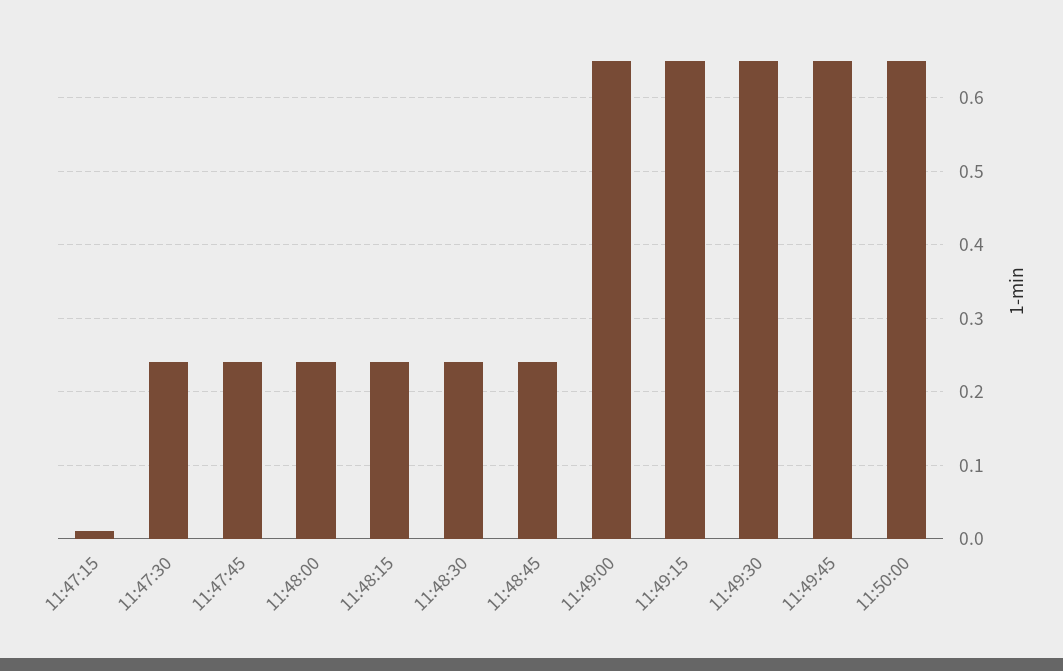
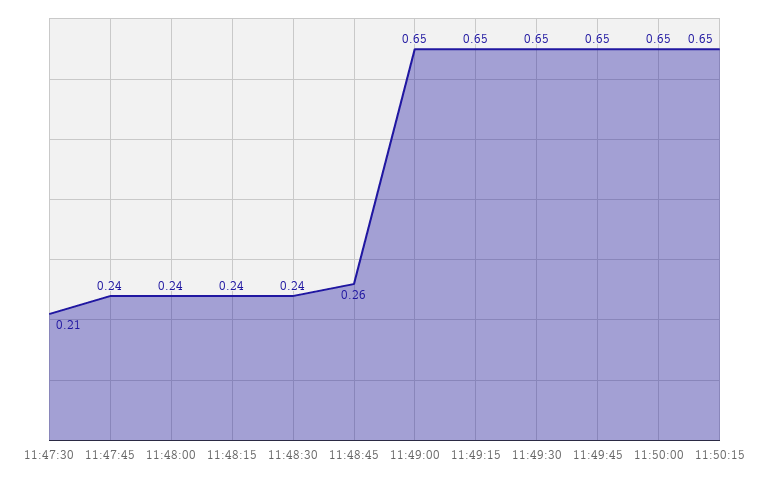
11:47:15: 0.01 -> none
11:47:30: 0.24 -> 0.21
11:48:45: 0.24 -> 0.26
11:50:15: none -> 0.65

